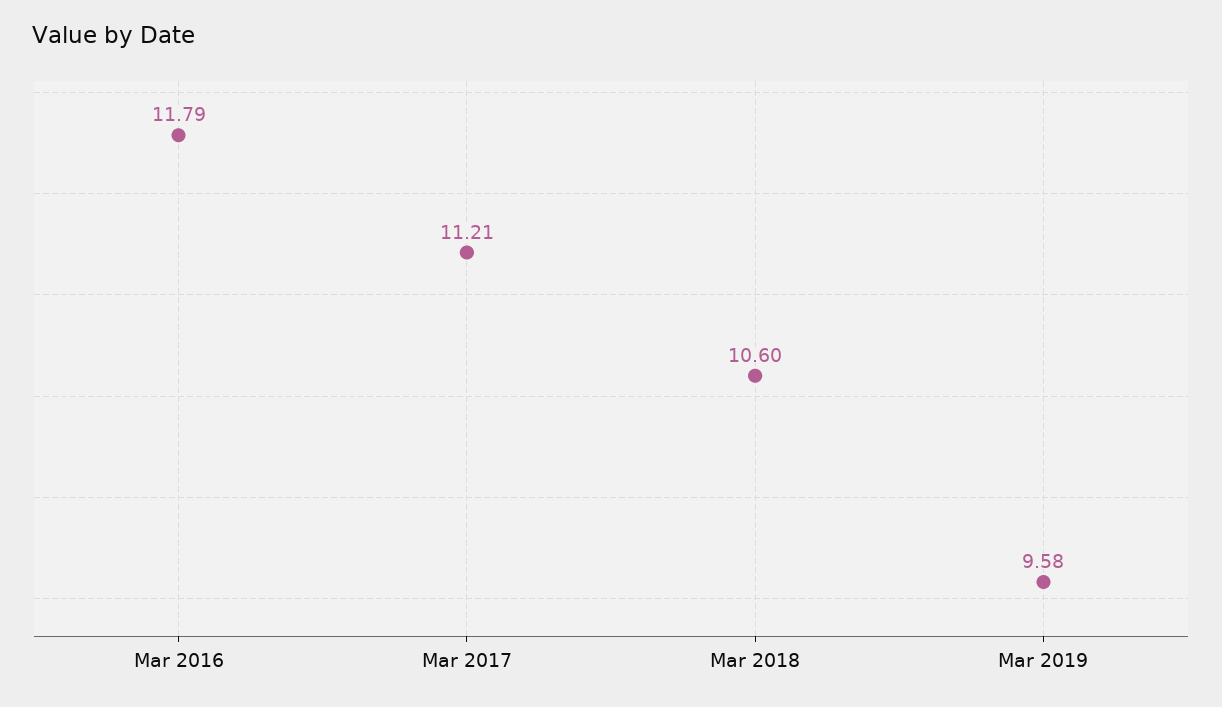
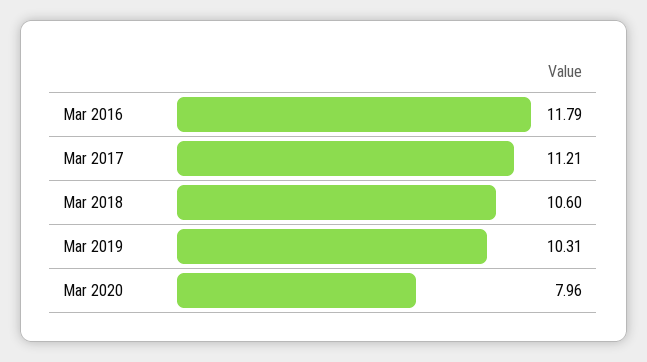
Mar 2019: 9.58 -> 10.31
Mar 2020: none -> 7.96

